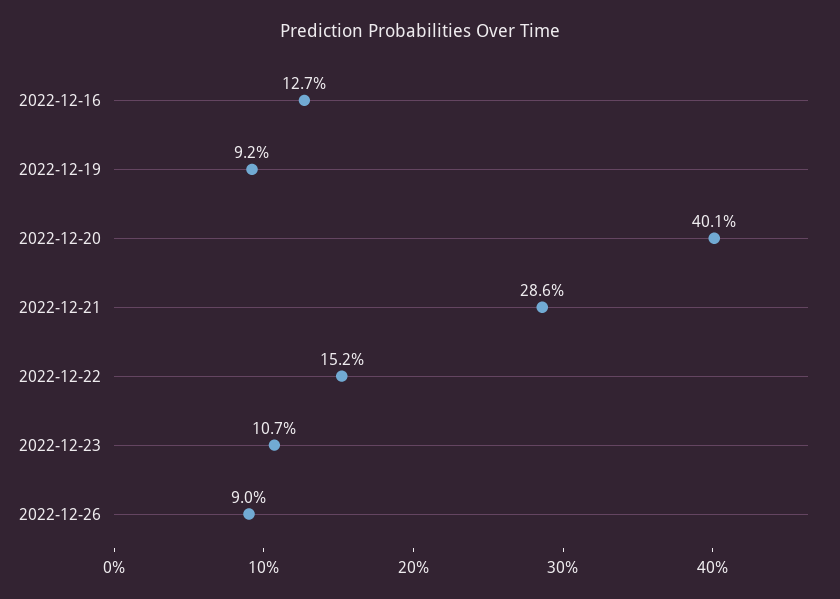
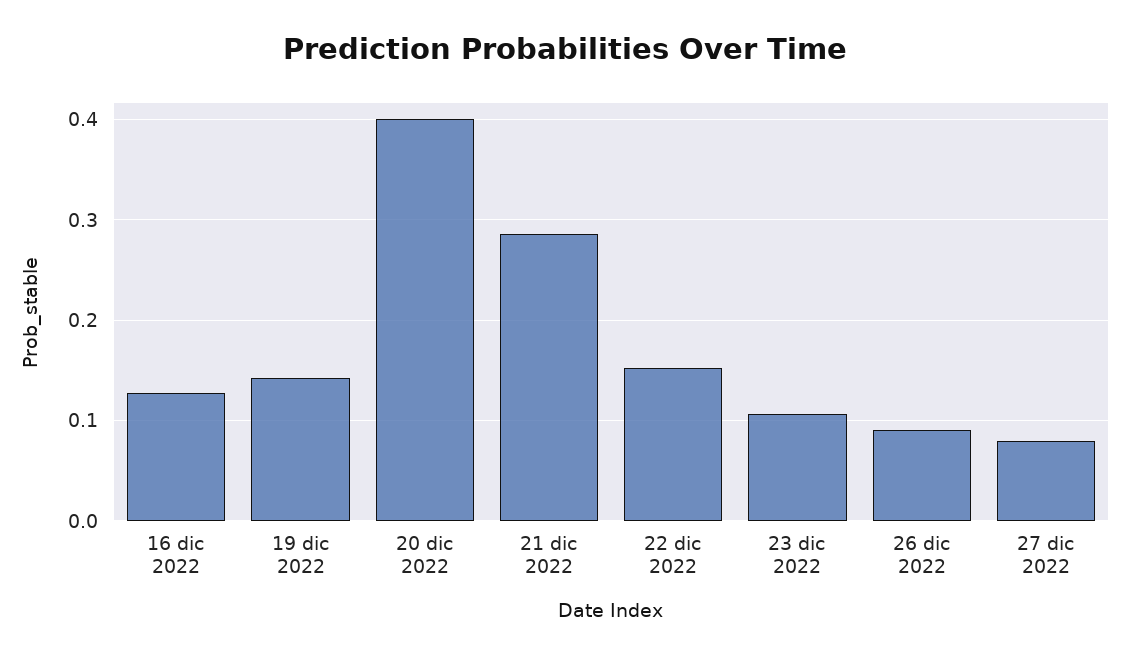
2022-12-19: 0.092 -> 0.14
27 dic 2022: none -> 0.08

